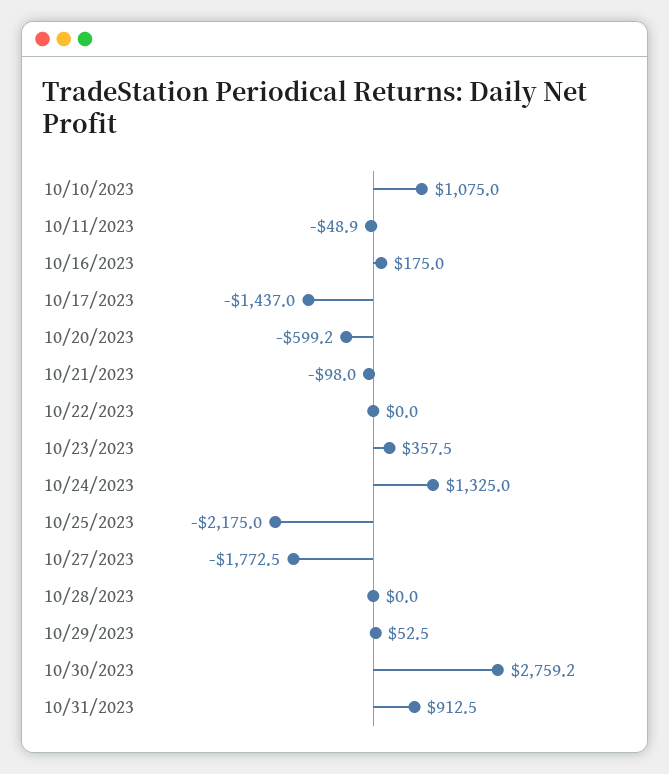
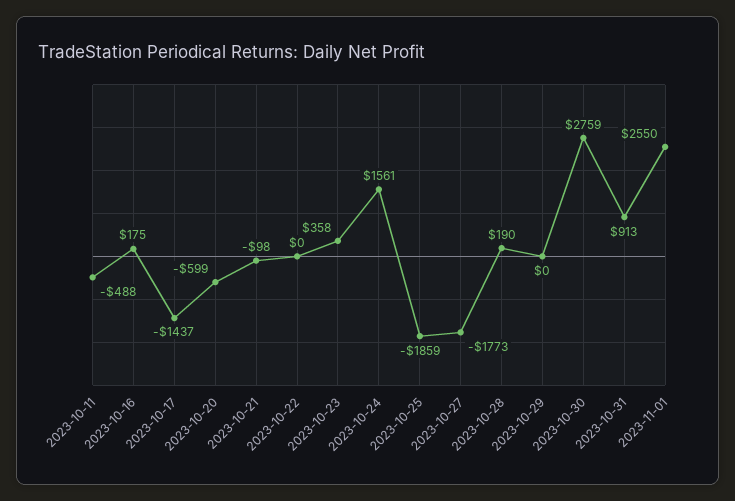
10/10/2023: 1075 -> none
10/11/2023: -48.9 -> -488
10/24/2023: 1325 -> 1561
10/25/2023: -2175 -> -1859
10/28/2023: 0 -> 190
10/29/2023: 52.5 -> 0
2023-11-01: none -> 2550

